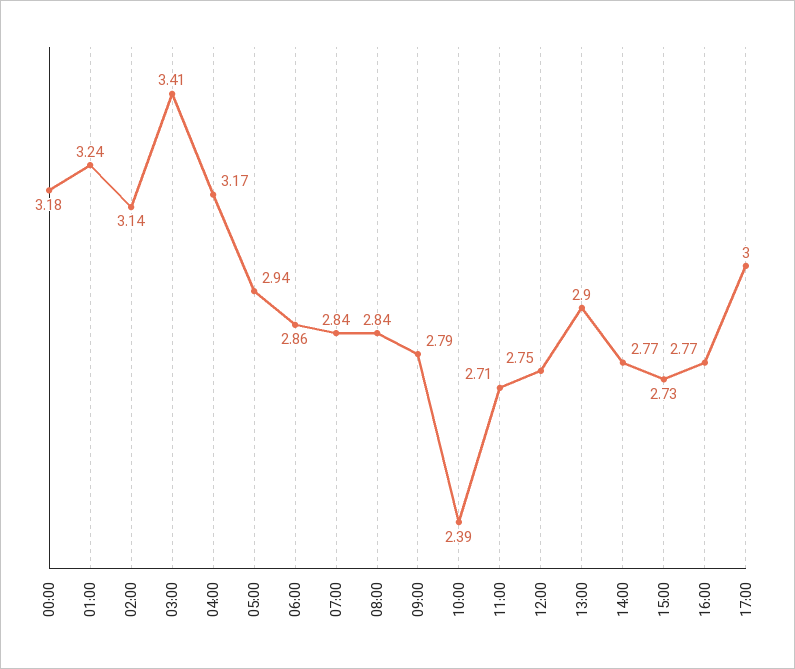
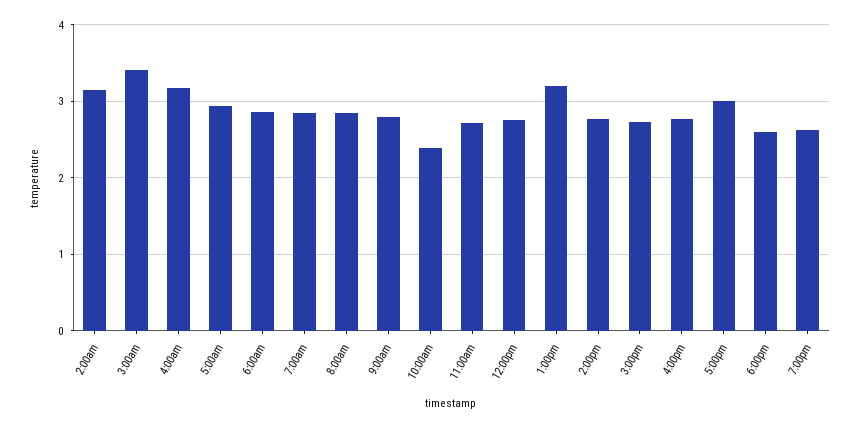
00:00: 3.18 -> none
01:00: 3.24 -> none
13:00: 2.9 -> 3.2
6:00pm: none -> 2.6
7:00pm: none -> 2.6

